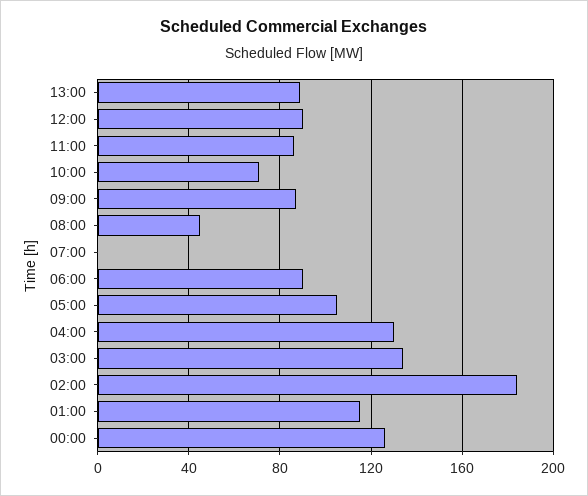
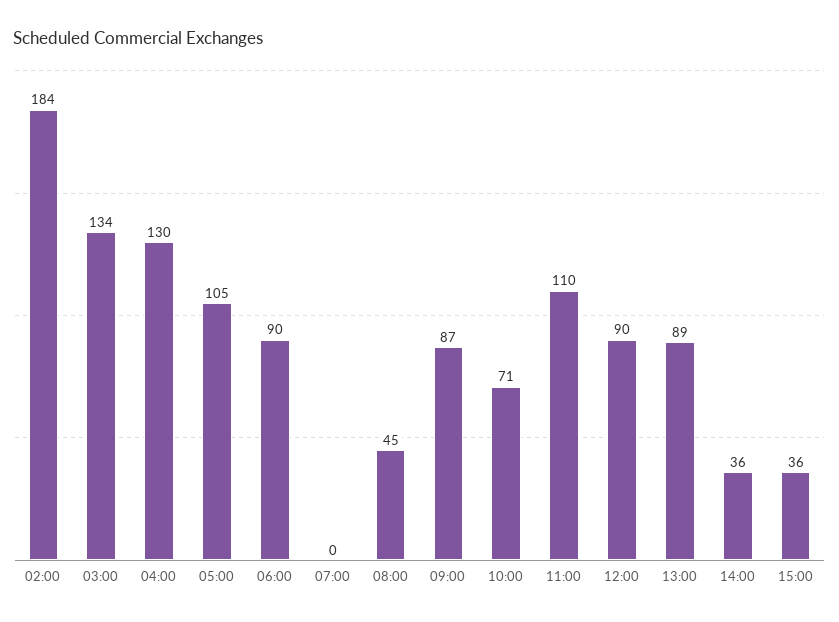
11:00: 85 -> 110
01:00: 115 -> none
00:00: 125 -> none
14:00: none -> 36
15:00: none -> 36

